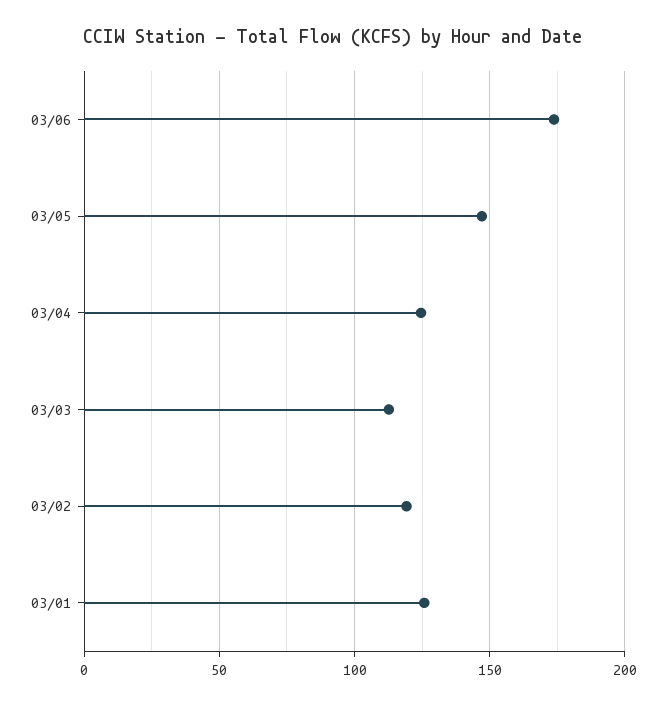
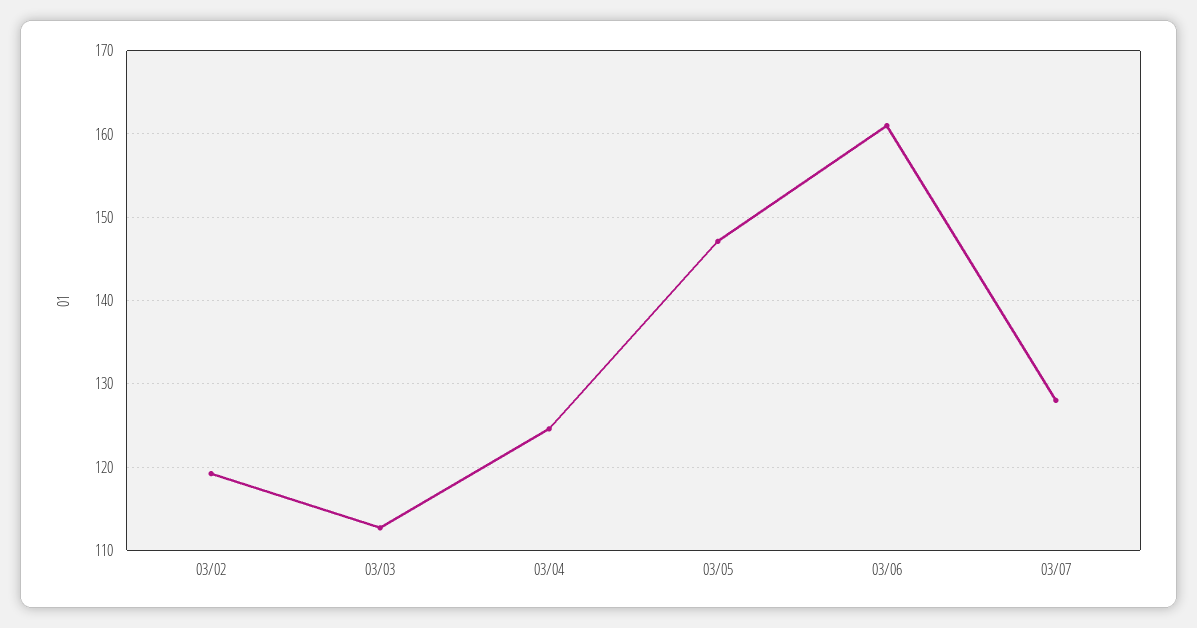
03/06: 175 -> 161
03/01: 125 -> none
03/07: none -> 128

